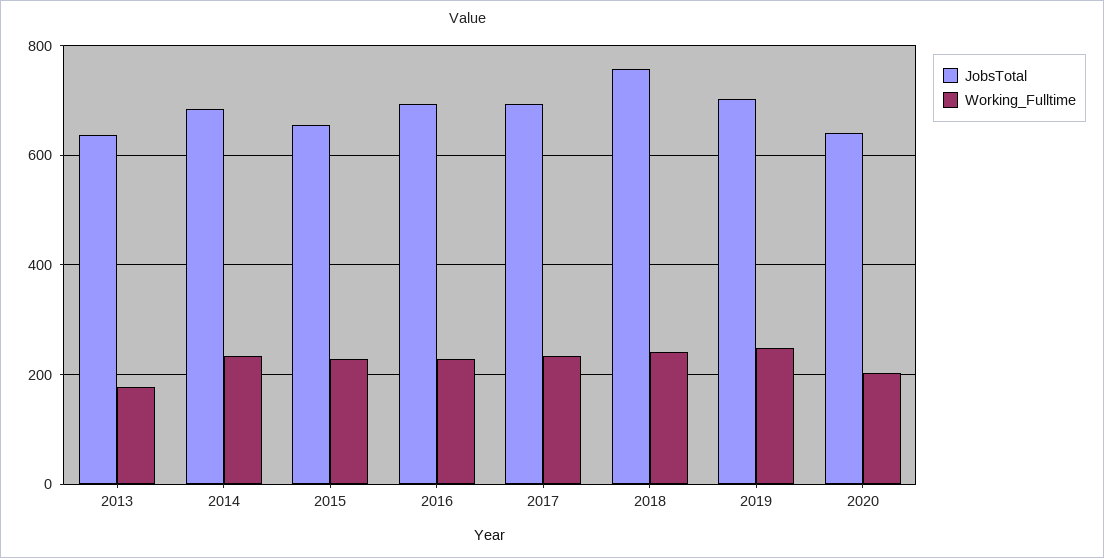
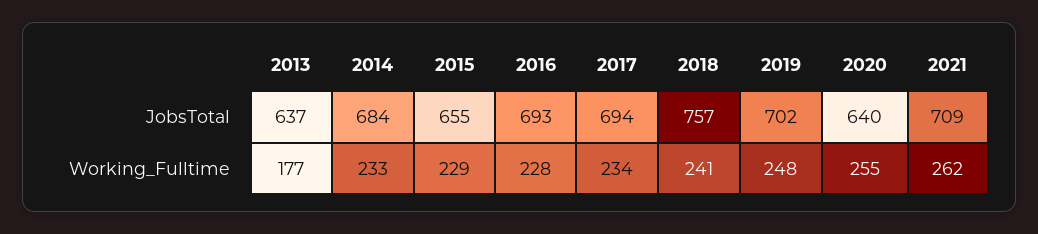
Working_Fulltime, 2020: 200 -> 255
JobsTotal, 2021: none -> 709
Working_Fulltime, 2021: none -> 262

